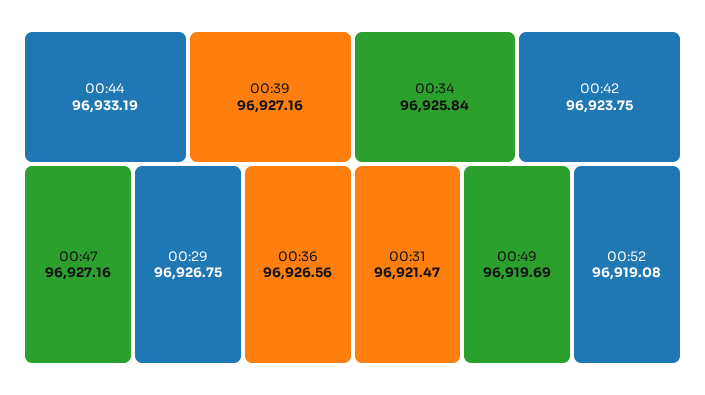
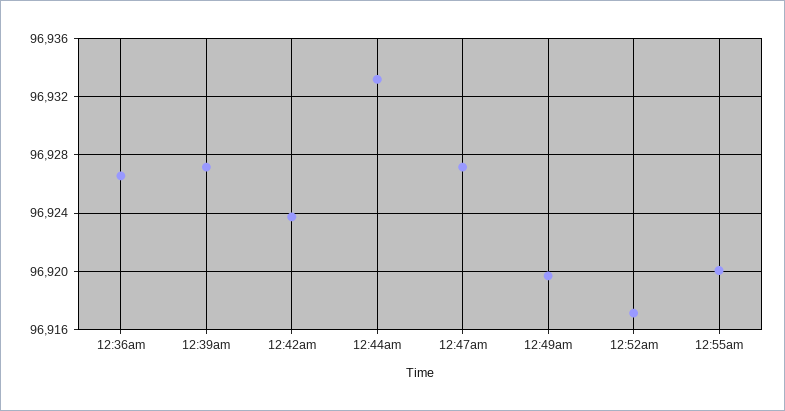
00:29: 96926.75 -> none
00:34: 96925.84 -> none
00:31: 96921.47 -> none
00:52: 96919.08 -> 96917
12:55am: none -> 96920

